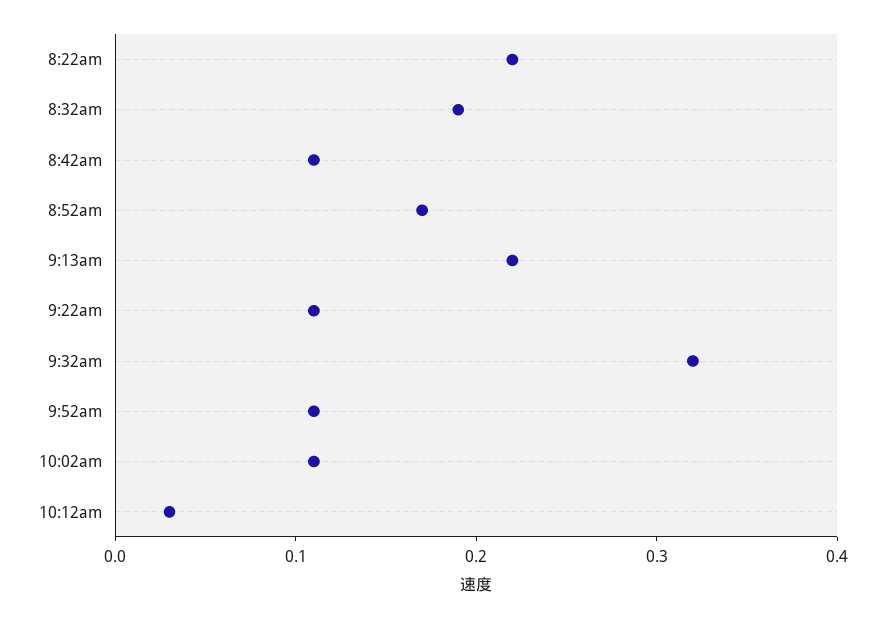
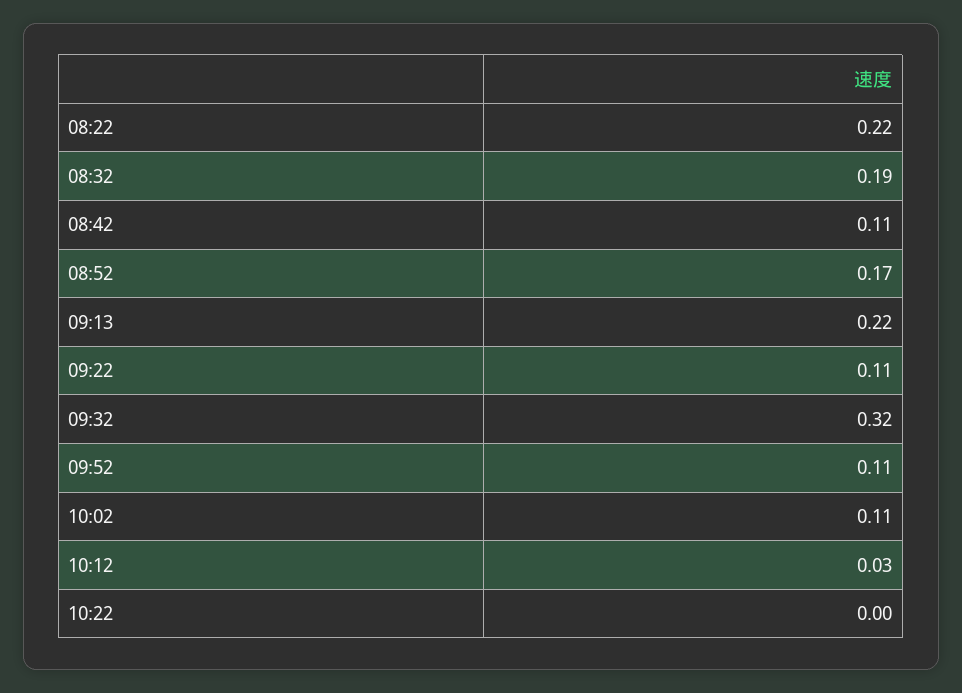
10:22: none -> 0

